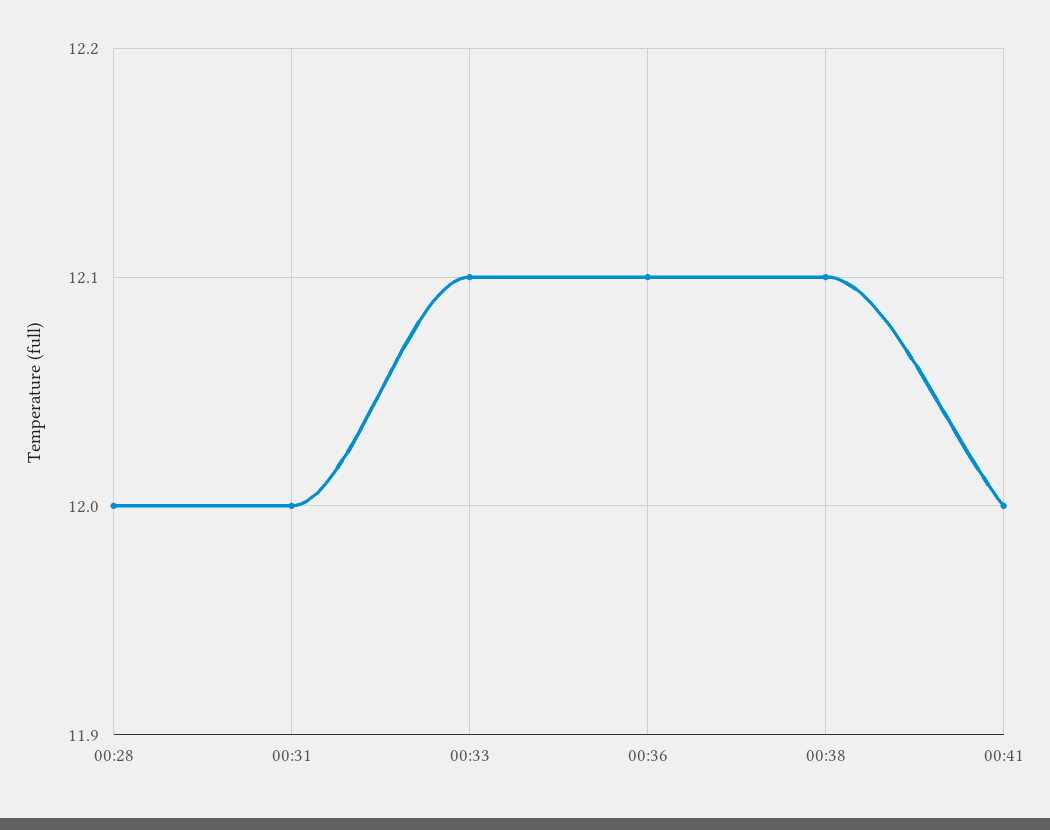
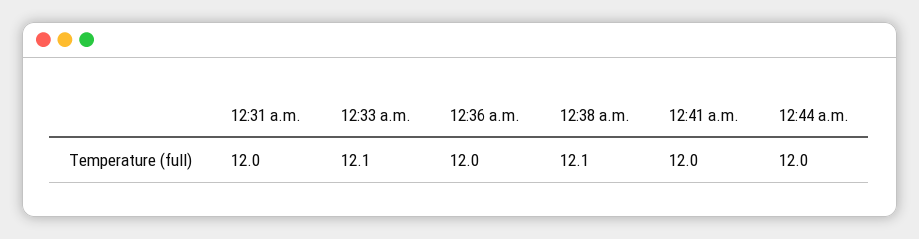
00:28: 12 -> none
00:36: 12.1 -> 12
12:44 a.m.: none -> 12

